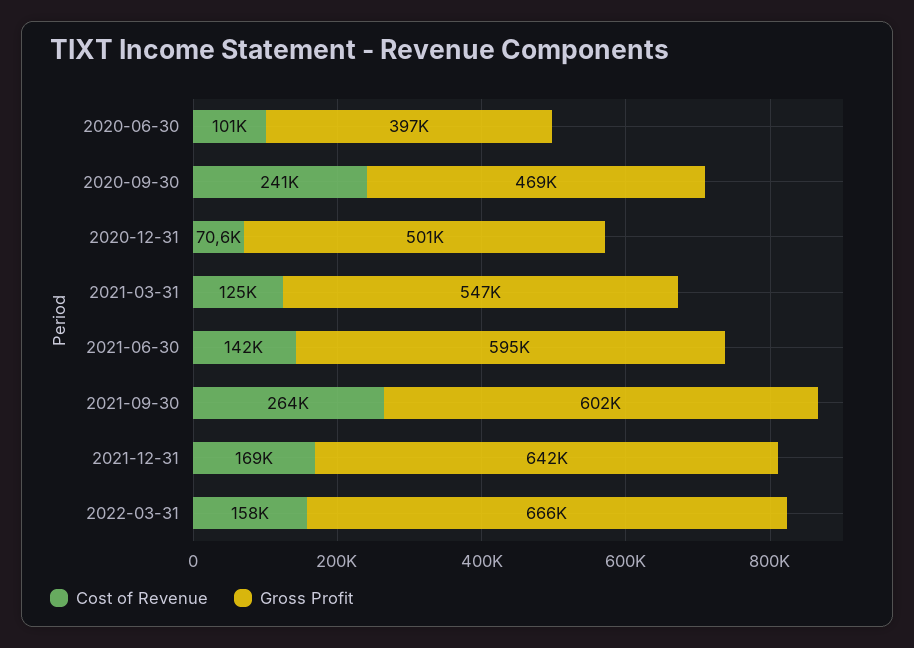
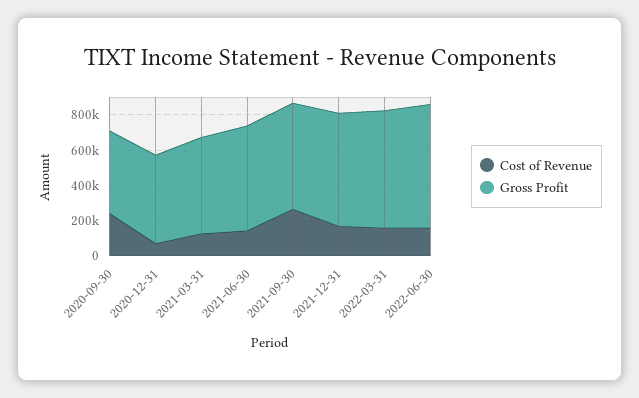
Cost of Revenue, 2020-06-30: 101000 -> none
Gross Profit, 2020-06-30: 397000 -> none
Cost of Revenue, 2022-06-30: none -> 150000
Gross Profit, 2022-06-30: none -> 700000

